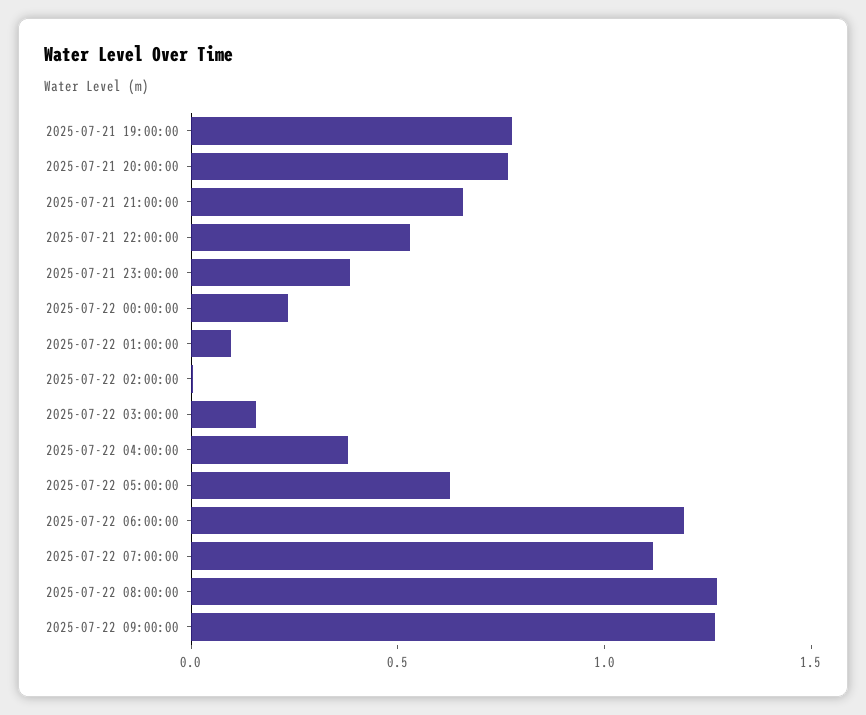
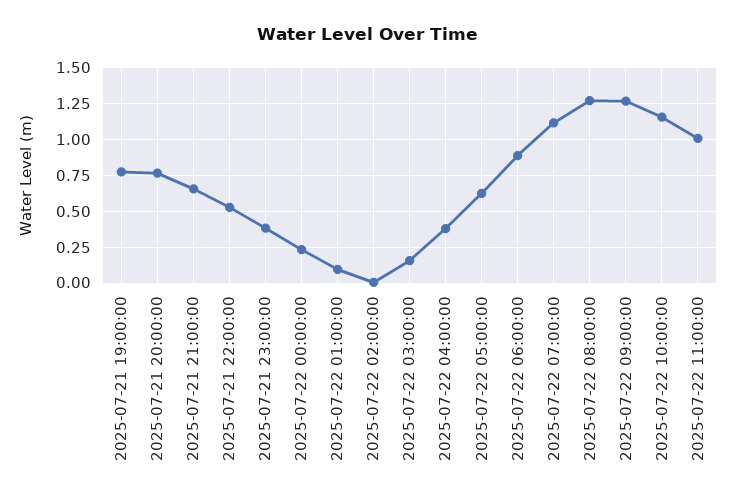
2025-07-22 06:00:00: 1.2 -> 0.9
2025-07-22 10:00:00: none -> 1.15
2025-07-22 11:00:00: none -> 1

